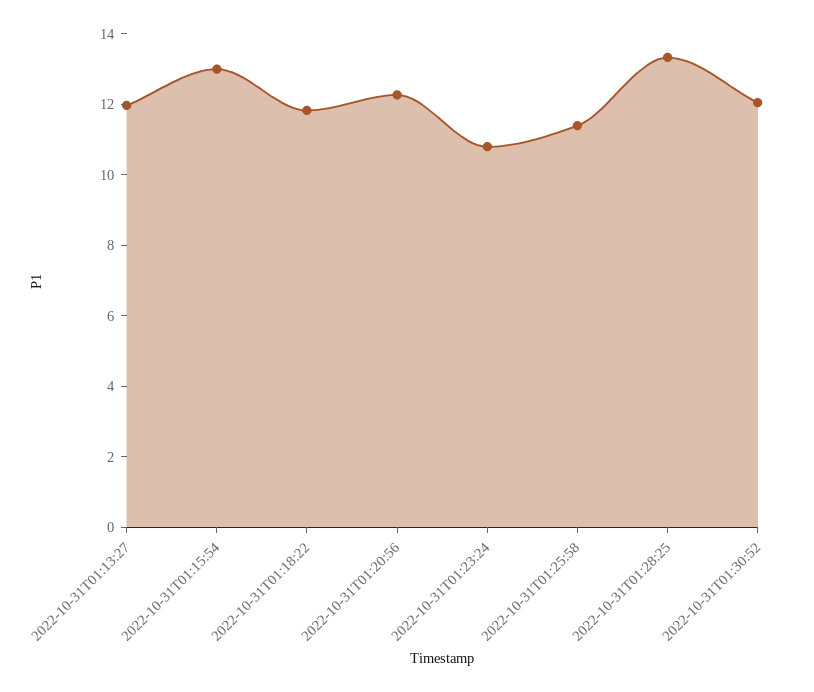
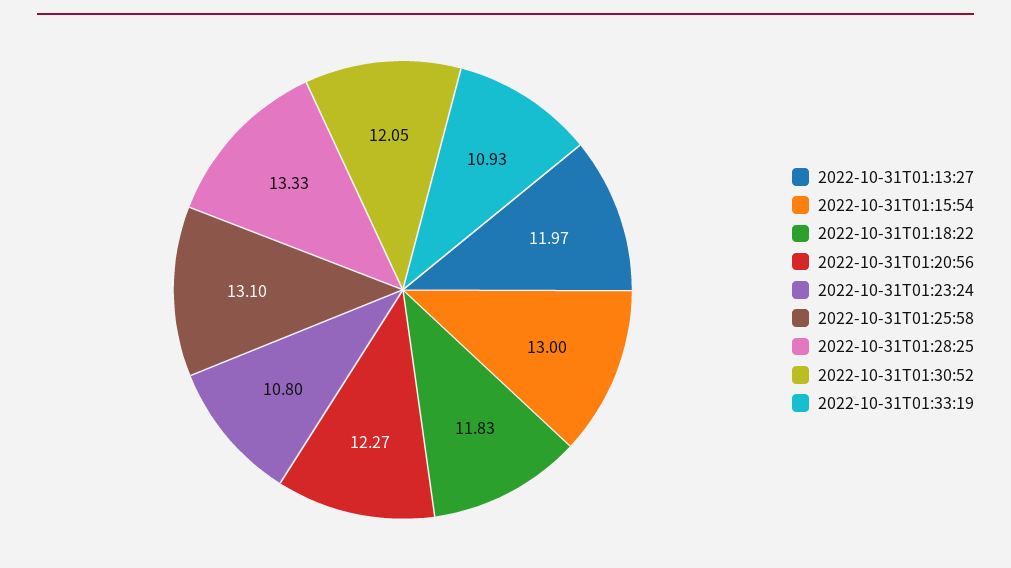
2022-10-31T01:25:58: 11.5 -> 13.1
2022-10-31T01:33:19: none -> 10.93

